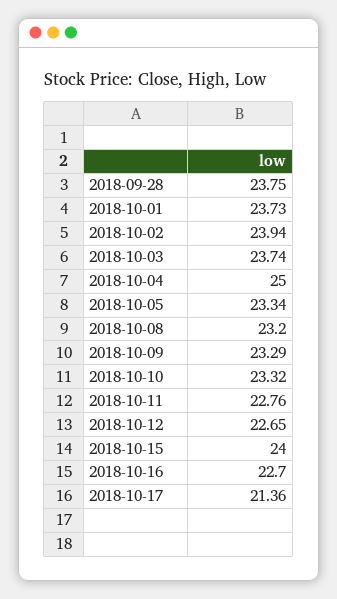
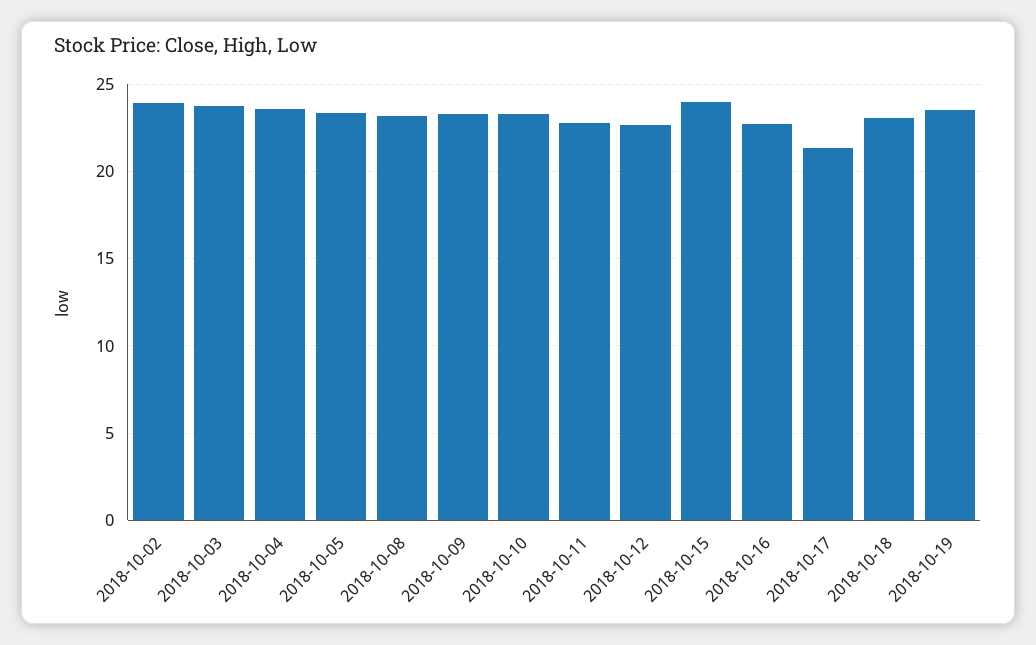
2018-09-28: 23.75 -> none
2018-10-01: 23.73 -> none
2018-10-04: 25 -> 23.5
2018-10-18: none -> 23
2018-10-19: none -> 23.5

